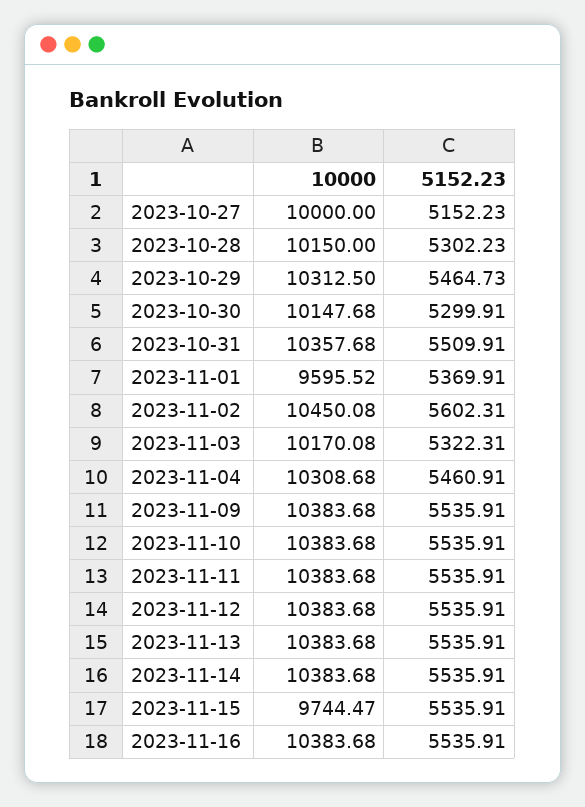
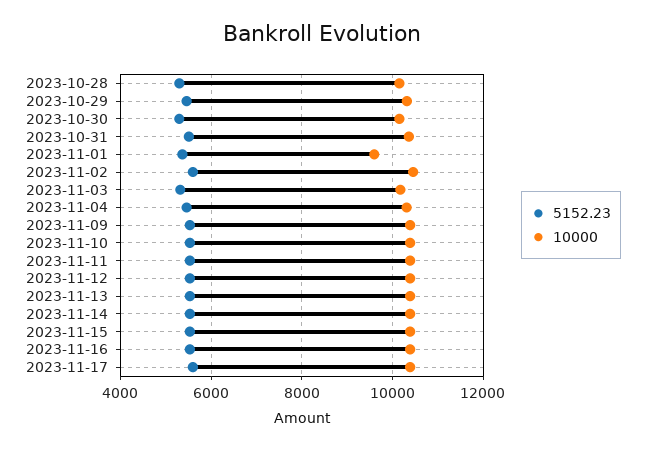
10000, 2023-10-27: 10000 -> none
5152.23, 2023-10-27: 5152.23 -> none
10000, 2023-11-15: 9744.47 -> 10400
5152.23, 2023-11-17: none -> 5600
10000, 2023-11-17: none -> 10400

